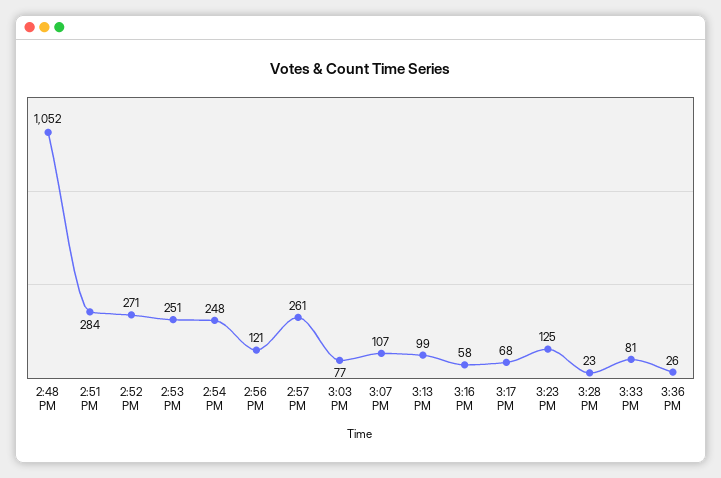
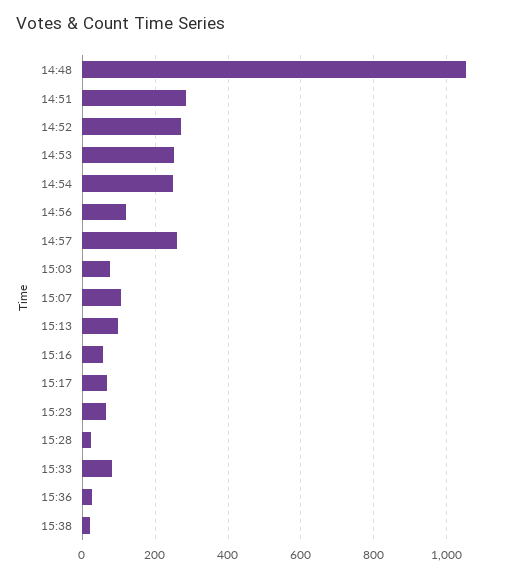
3:23 PM: 125 -> 60
15:38: none -> 20

